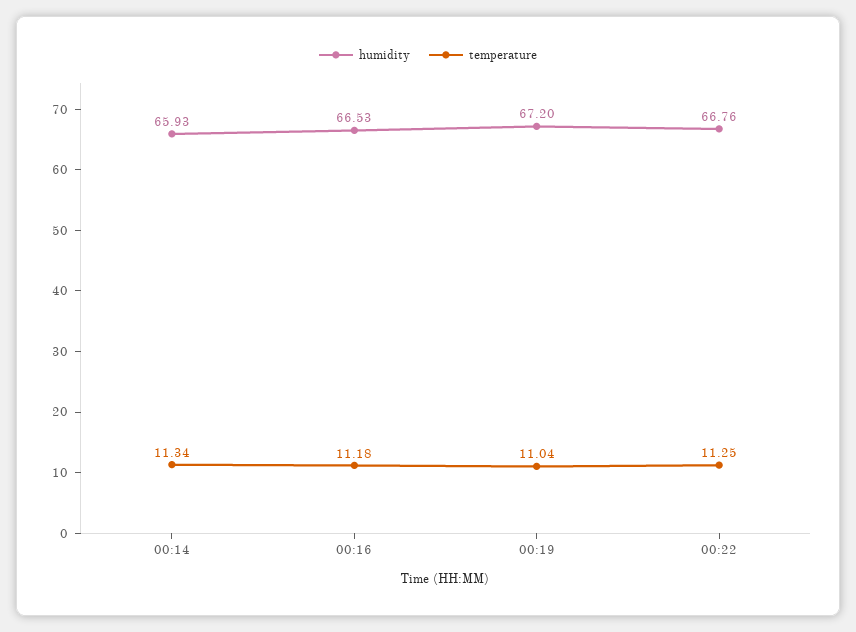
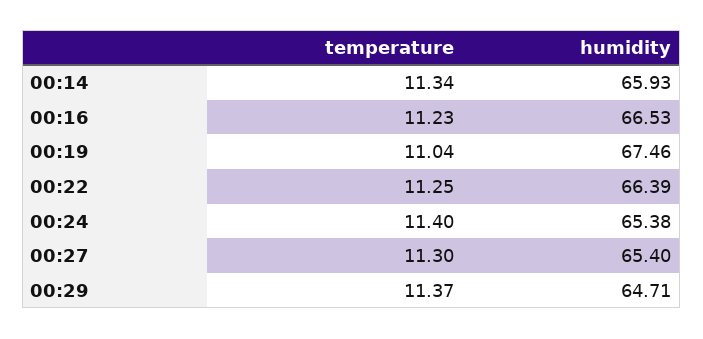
temperature, 00:16: 11.18 -> 11.23
humidity, 00:19: 67.2 -> 67.46
humidity, 00:22: 66.76 -> 66.39
temperature, 00:24: none -> 11.4
humidity, 00:24: none -> 65.38
temperature, 00:27: none -> 11.3
humidity, 00:27: none -> 65.4
temperature, 00:29: none -> 11.37
humidity, 00:29: none -> 64.71

